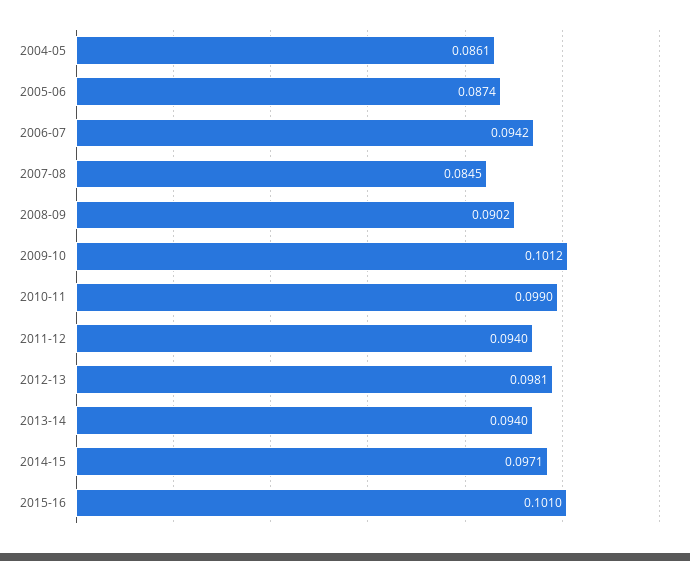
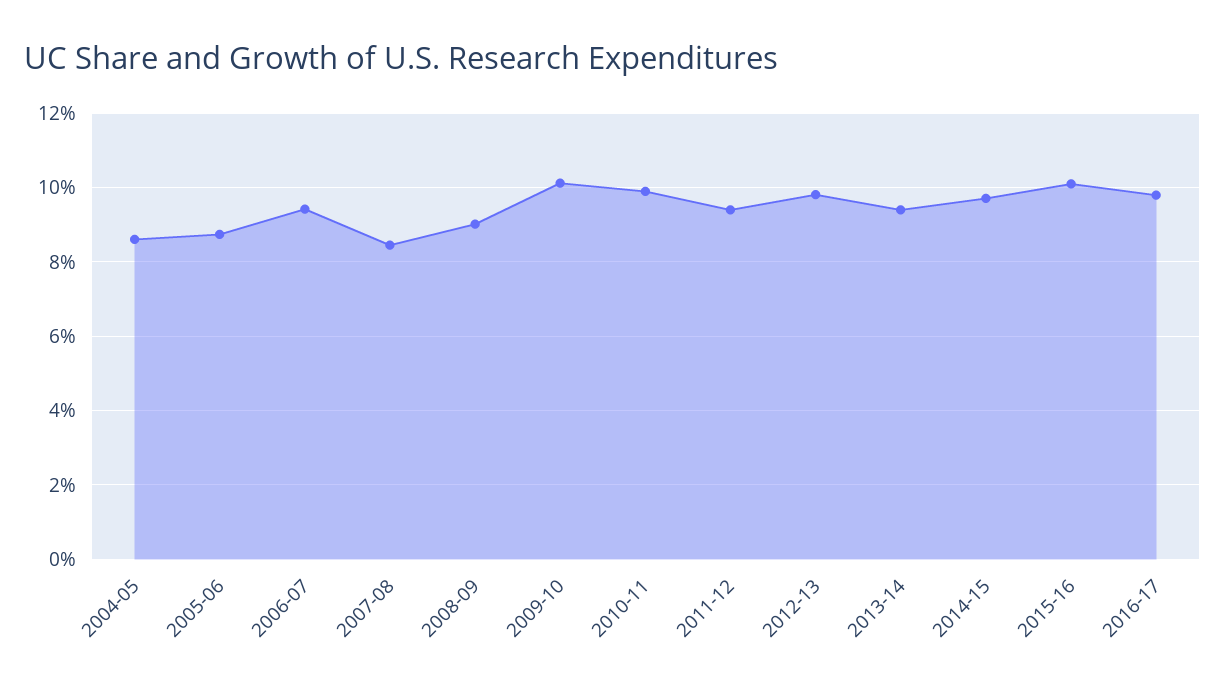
2016-17: none -> 0.098

